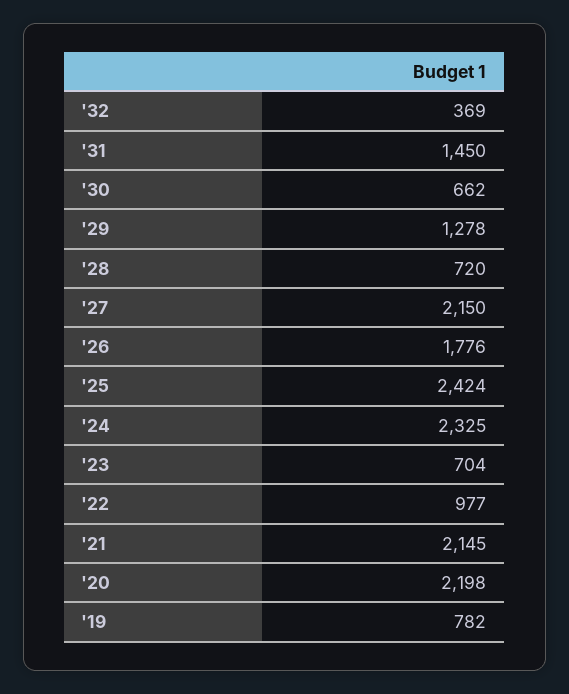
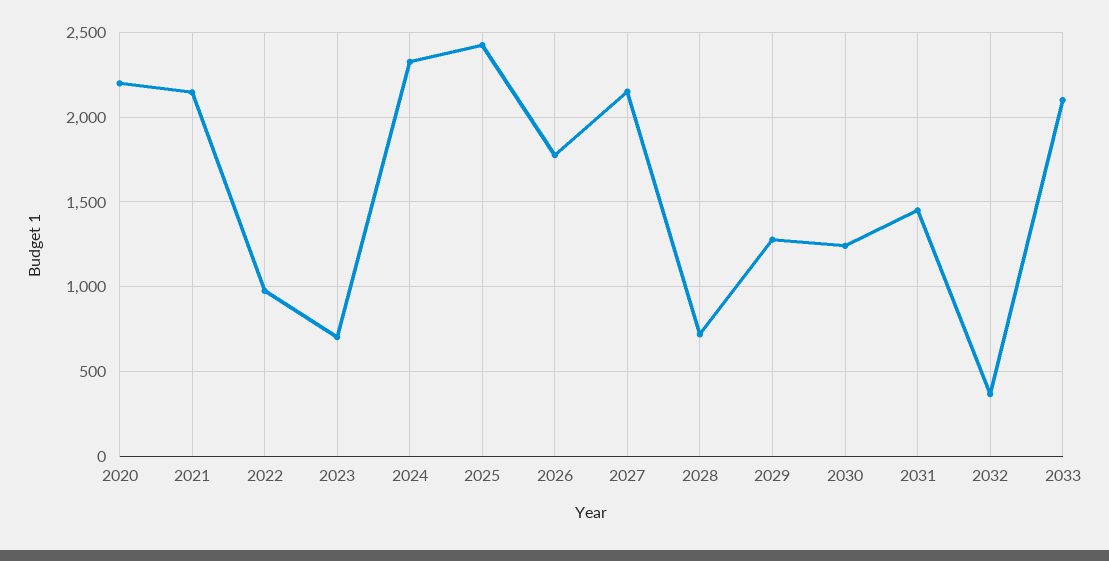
'30: 662 -> 1250
'19: 782 -> none
2033: none -> 2100

